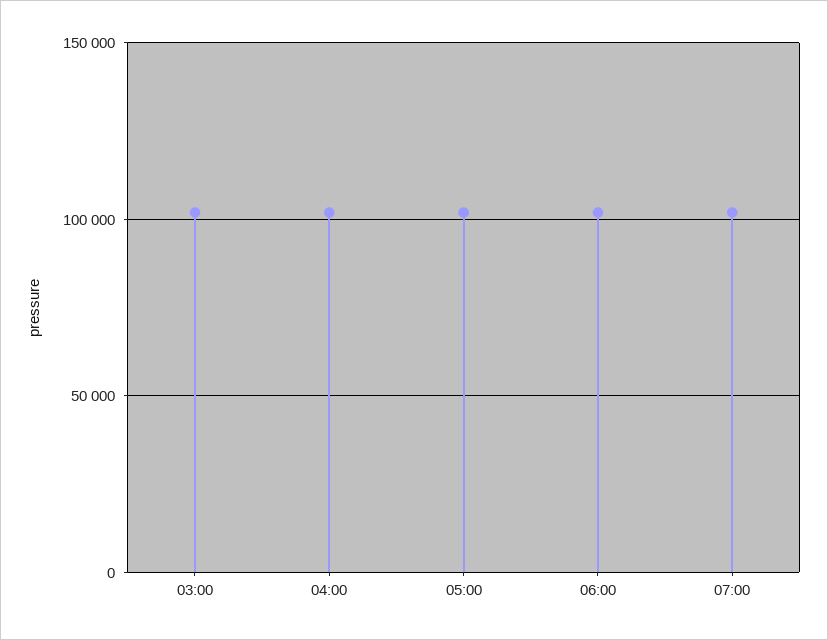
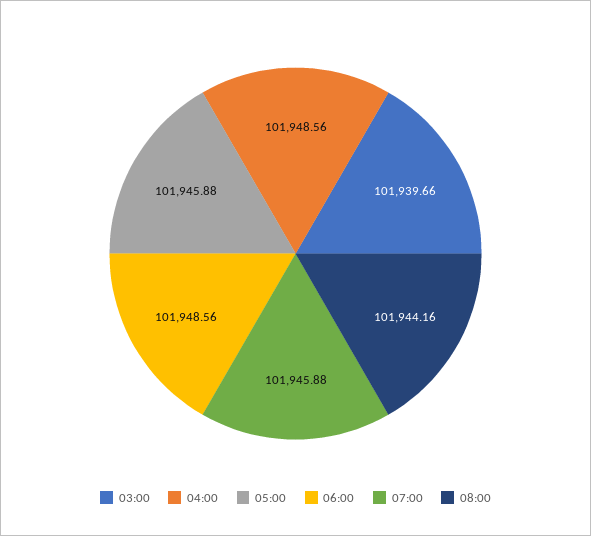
08:00: none -> 101944.16

